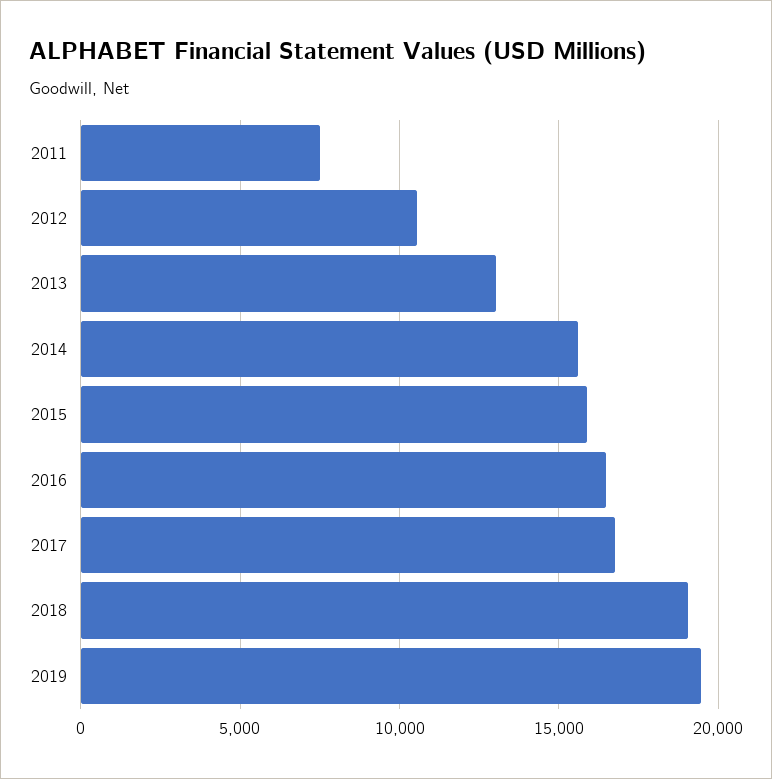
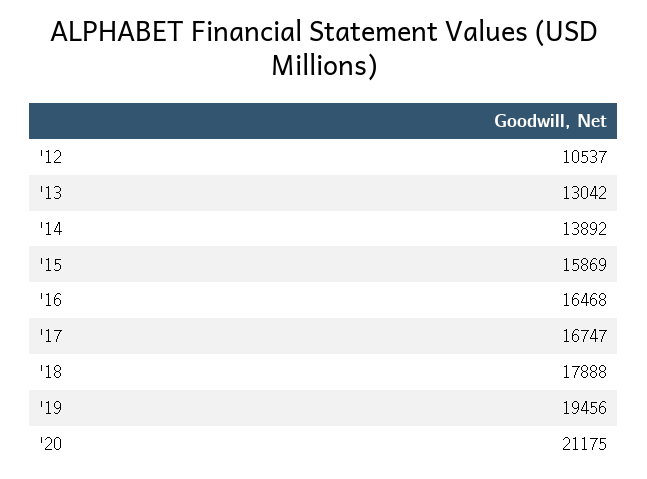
2011: 7500 -> none
2014: 15500 -> 13892
2018: 19000 -> 17888
'20: none -> 21175

